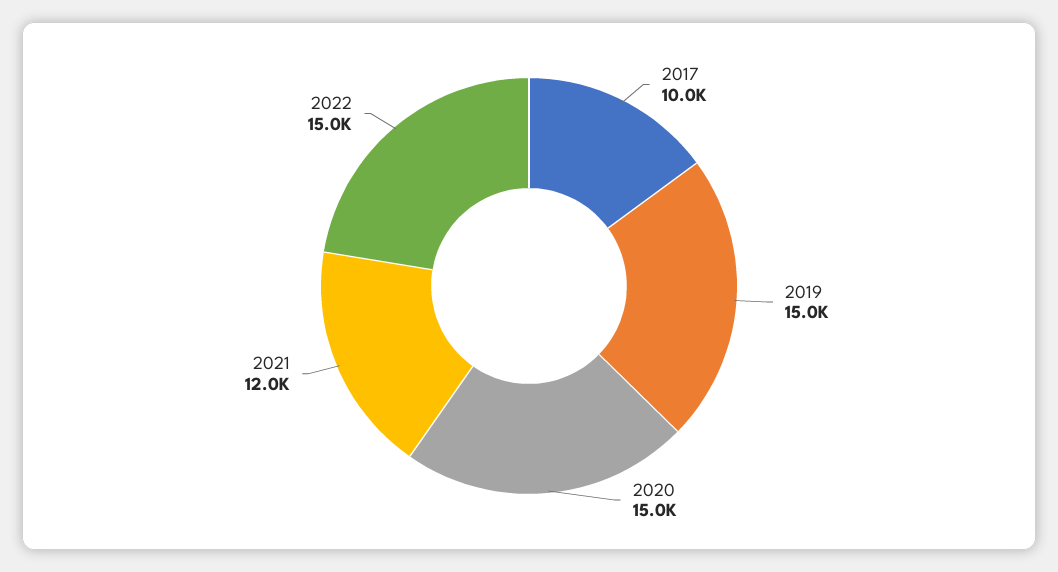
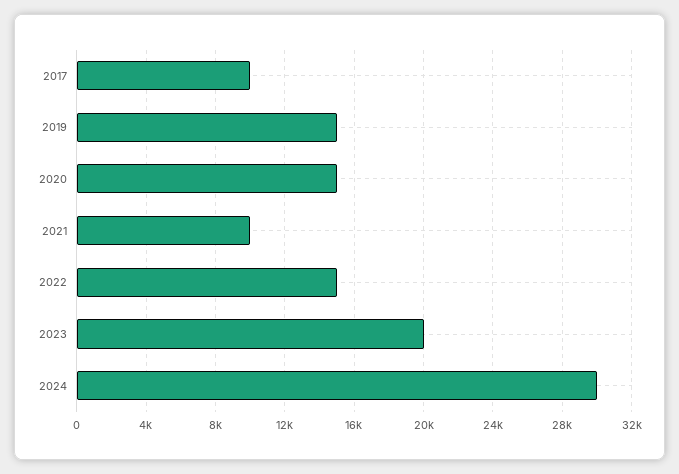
2021: 12000 -> 10000
2023: none -> 20000
2024: none -> 30000

